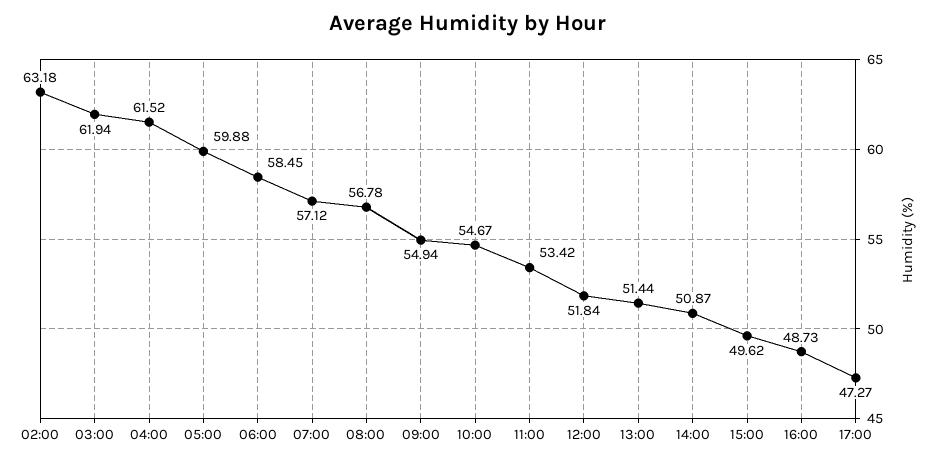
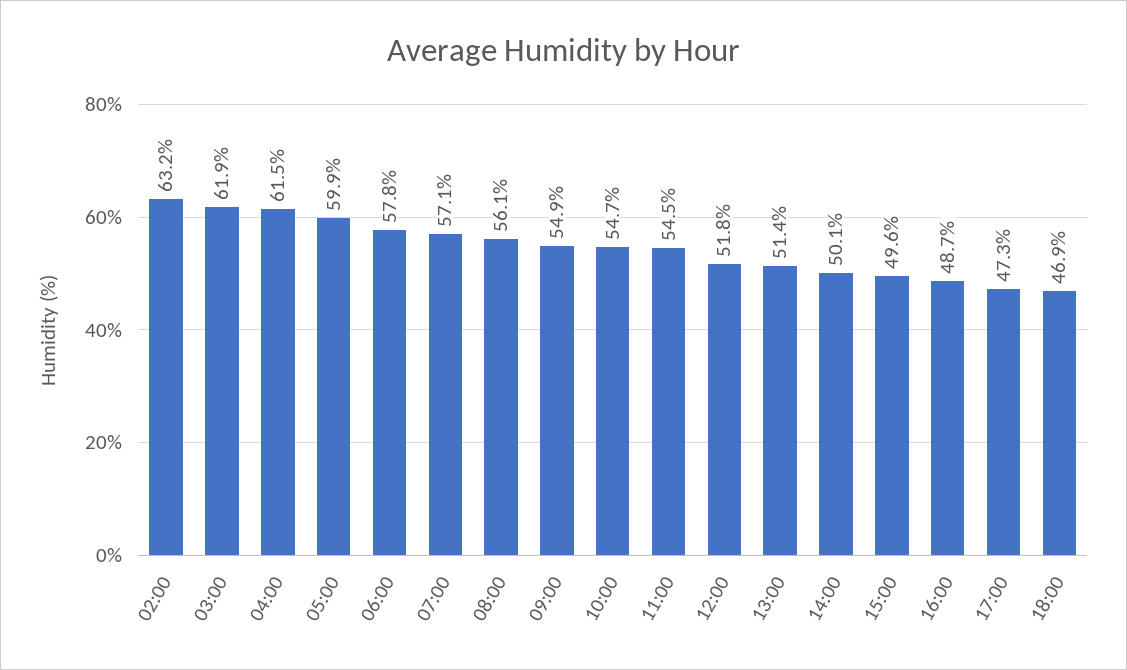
06:00: 58.45 -> 57.8
08:00: 56.78 -> 56.1
11:00: 53.42 -> 54.5
14:00: 50.87 -> 50.1
18:00: none -> 46.9

